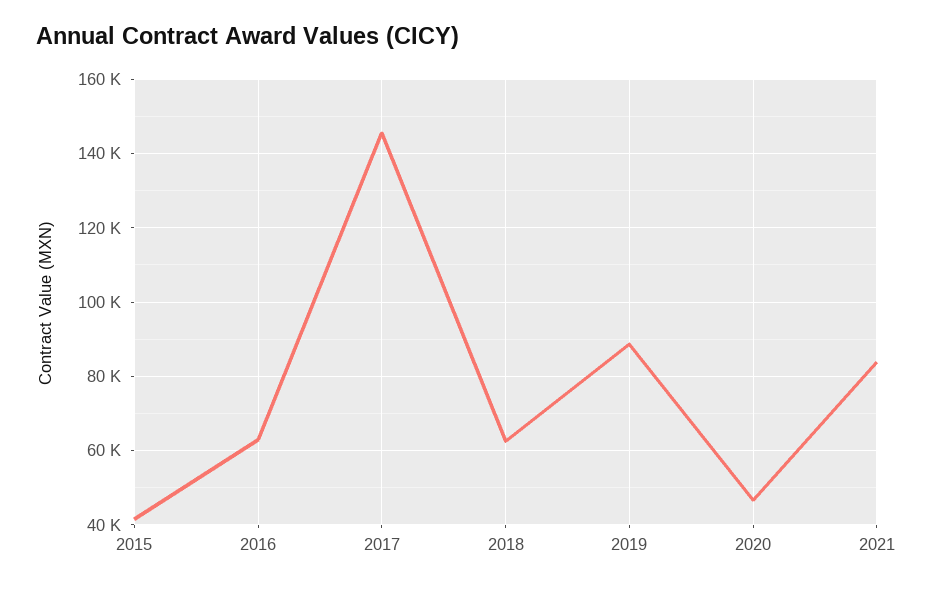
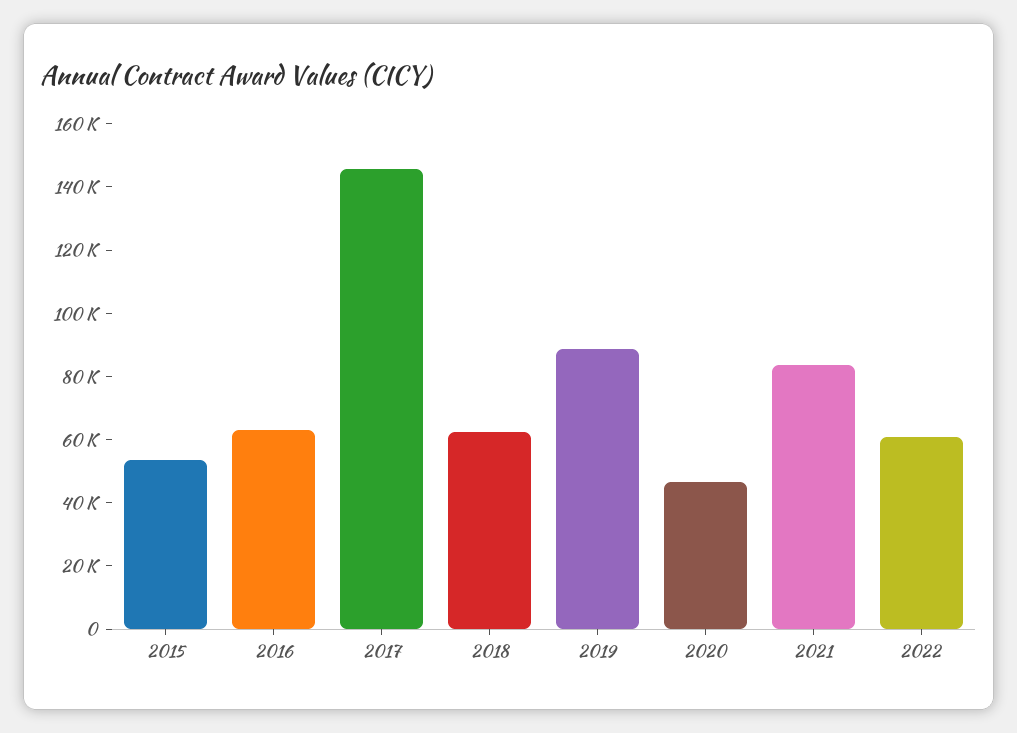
2015: 42000 -> 55000
2022: none -> 60000

